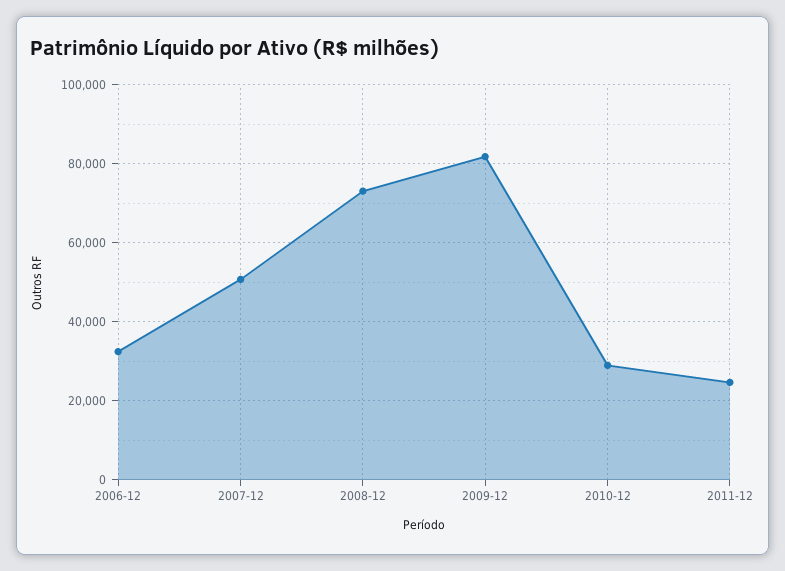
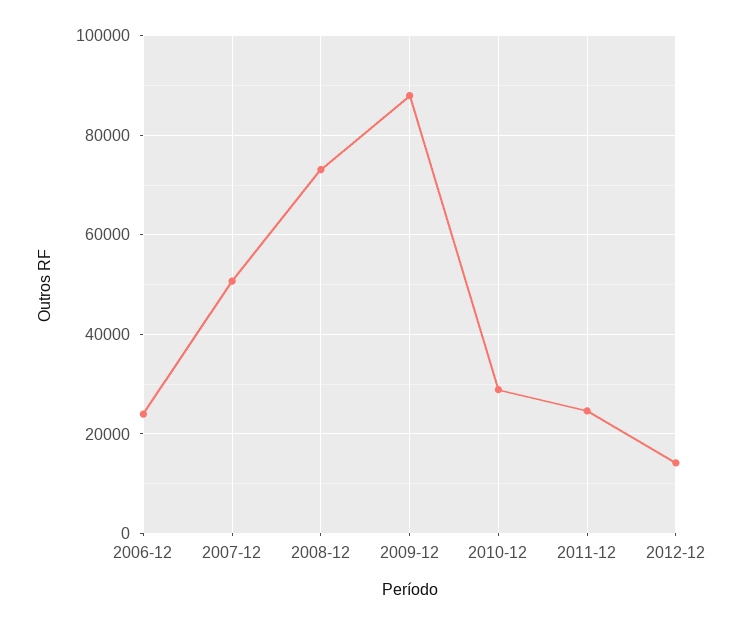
2006-12: 32000 -> 24000
2009-12: 82000 -> 88000
2012-12: none -> 14000

